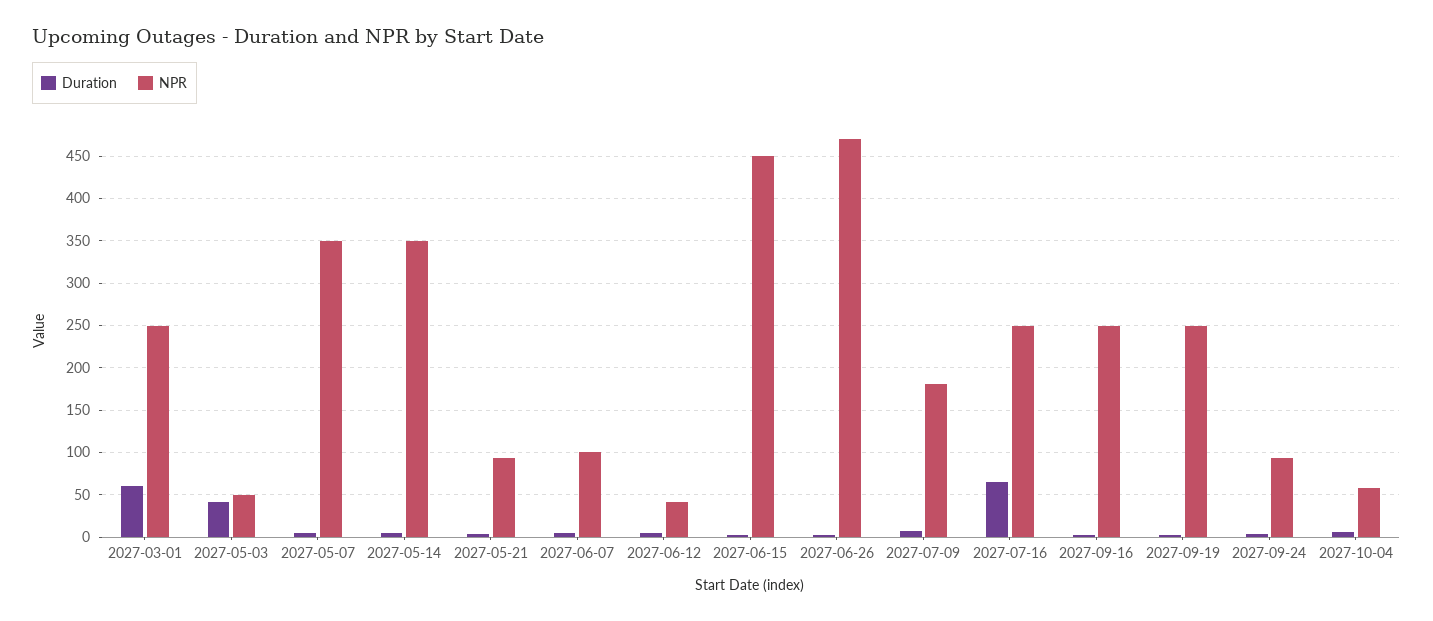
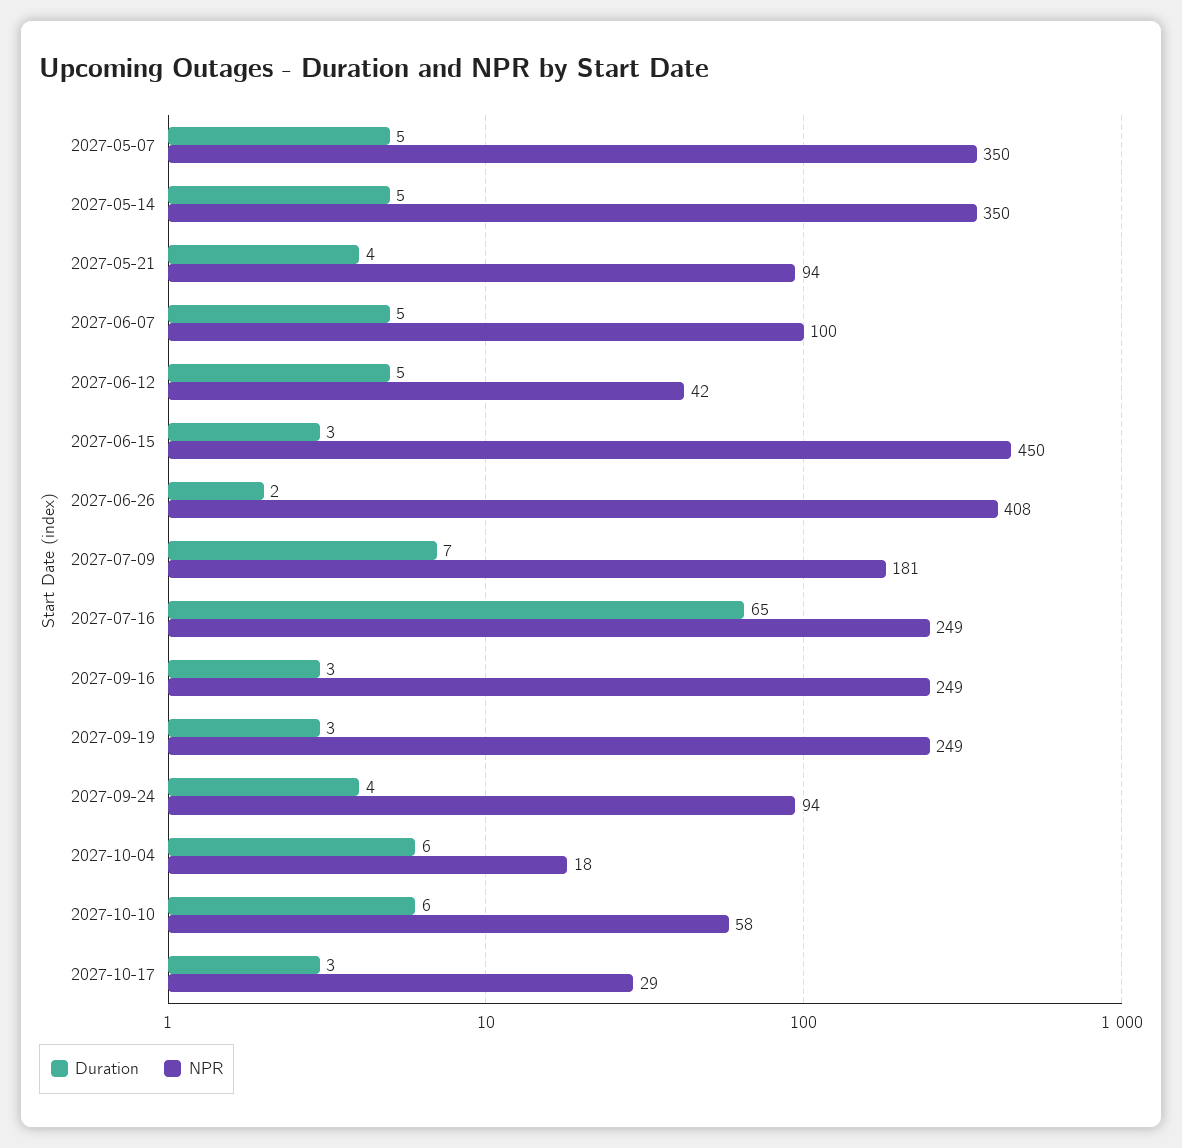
Duration, 2027-03-01: 60 -> none
NPR, 2027-03-01: 250 -> none
Duration, 2027-05-03: 40 -> none
NPR, 2027-05-03: 50 -> none
NPR, 2027-06-26: 470 -> 408
NPR, 2027-10-04: 60 -> 18
Duration, 2027-10-10: none -> 6
NPR, 2027-10-10: none -> 58
Duration, 2027-10-17: none -> 3
NPR, 2027-10-17: none -> 29

